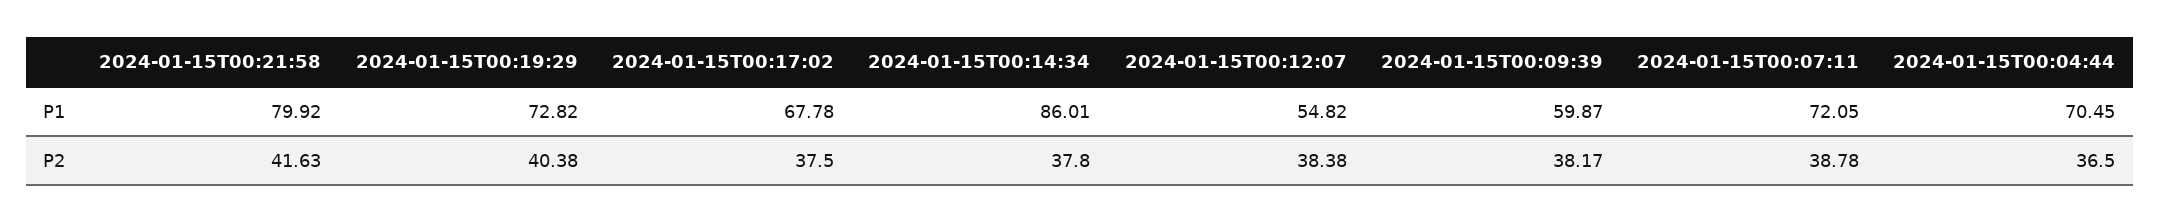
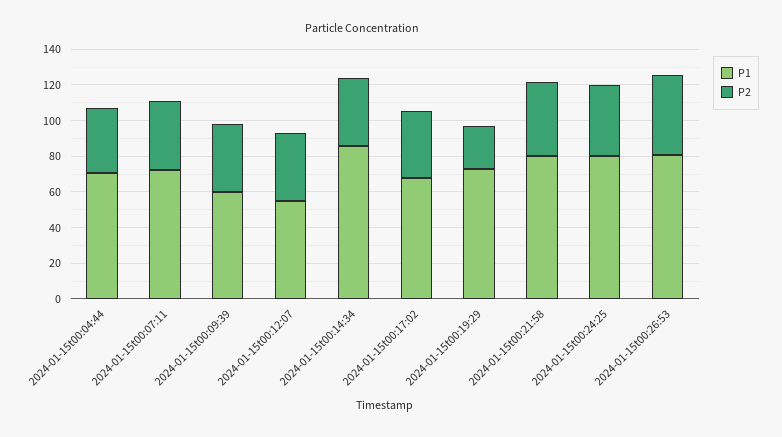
P2, 2024-01-15T00:19:29: 40.38 -> 25
P1, 2024-01-15t00:24:25: none -> 80
P2, 2024-01-15t00:24:25: none -> 40
P1, 2024-01-15t00:26:53: none -> 80
P2, 2024-01-15t00:26:53: none -> 45

